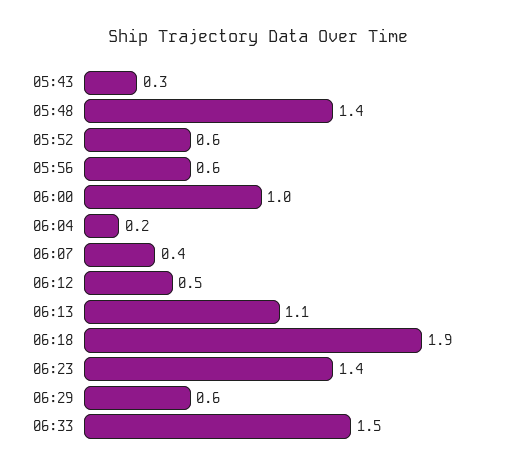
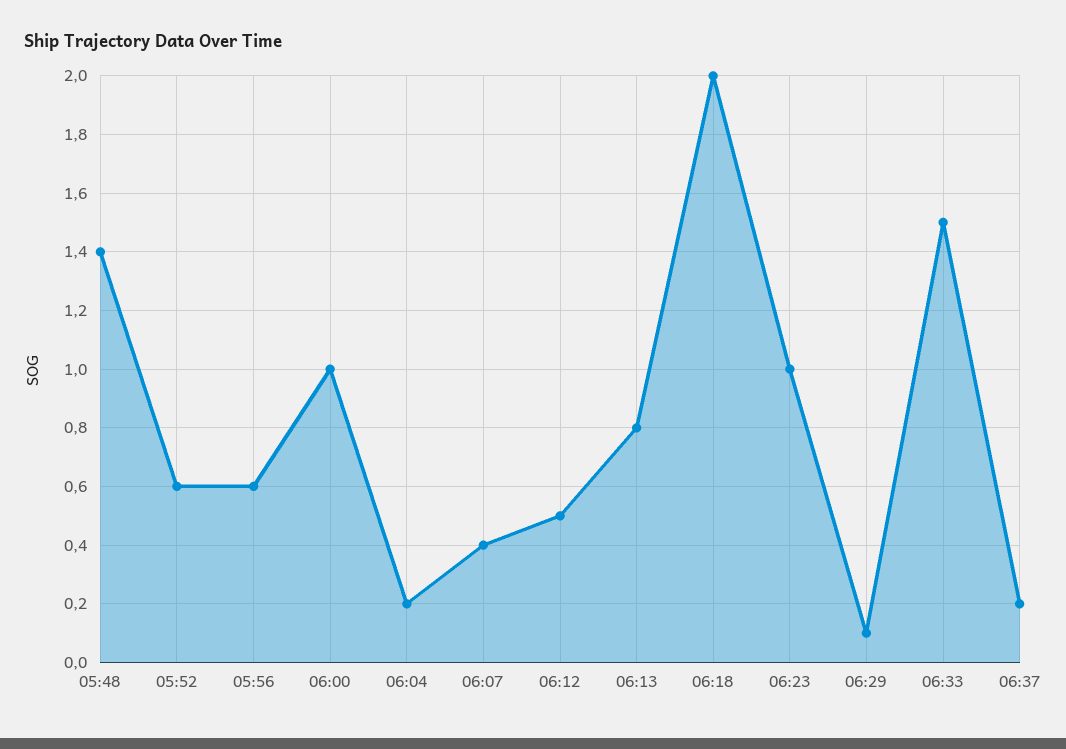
05:43: 0.3 -> none
06:13: 1.1 -> 0.8
06:18: 1.9 -> 2
06:23: 1.4 -> 1
06:29: 0.6 -> 0.1
06:37: none -> 0.2

